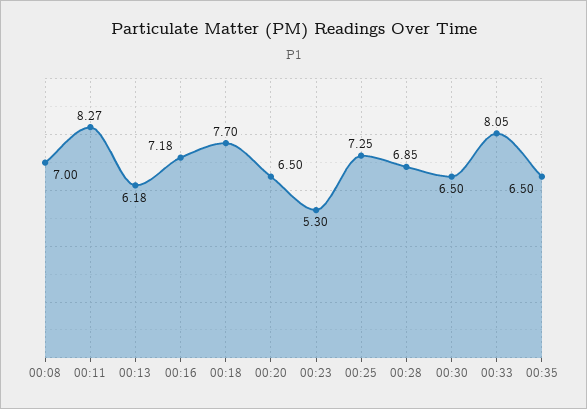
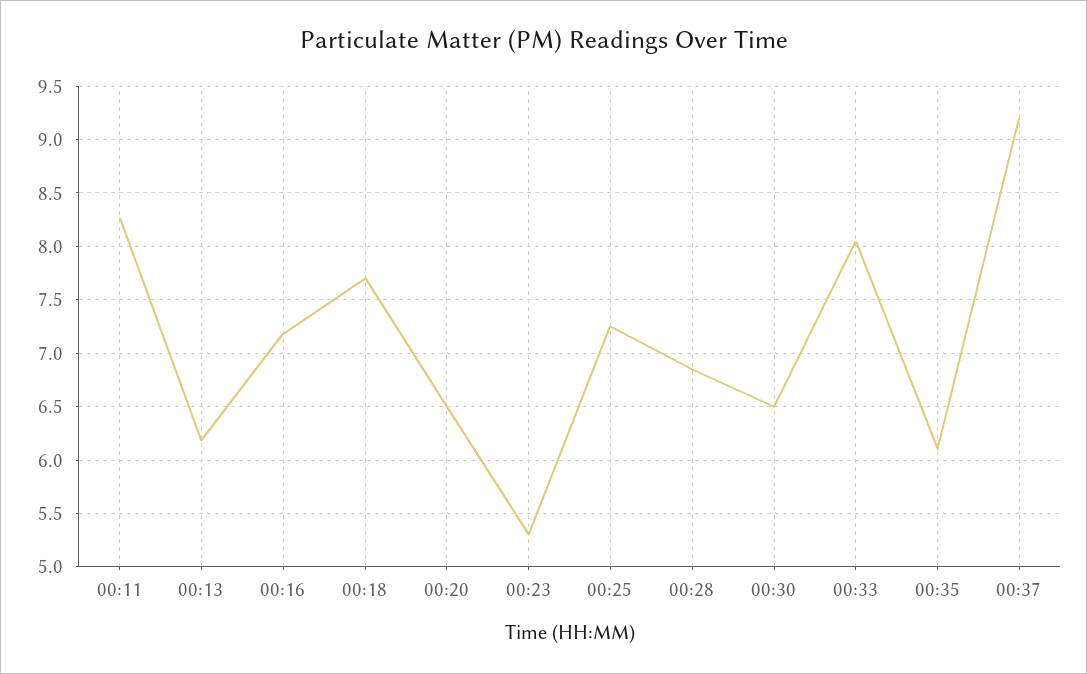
00:08: 7 -> none
00:35: 6.5 -> 6.1
00:37: none -> 9.2

